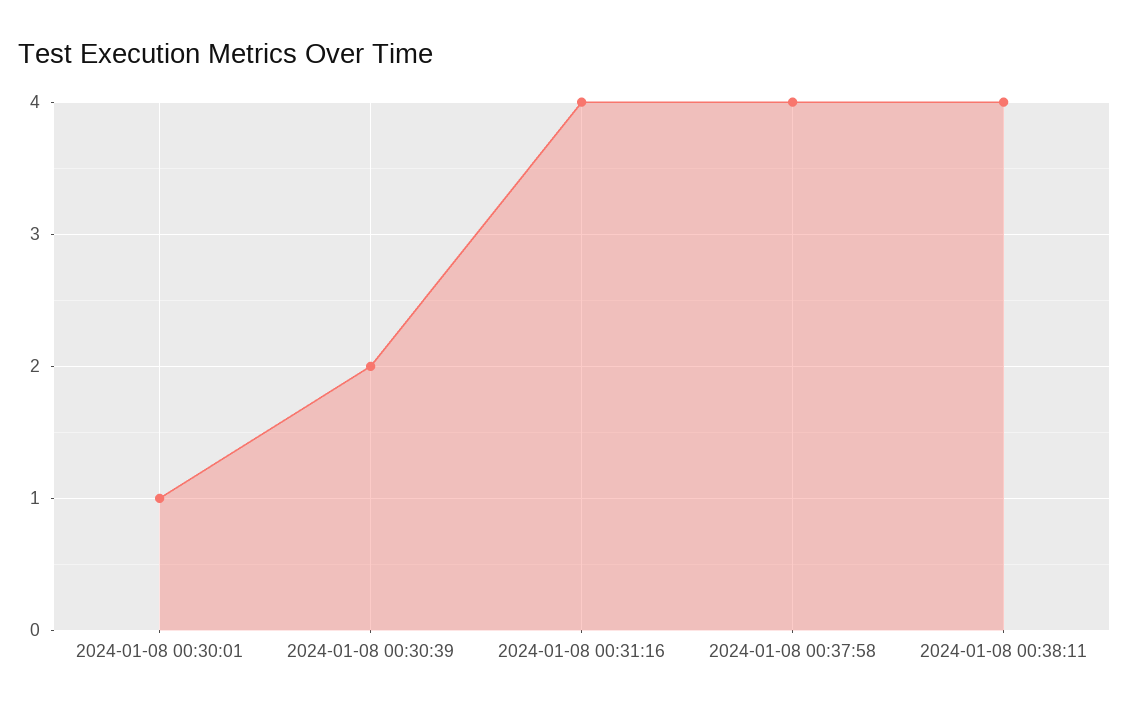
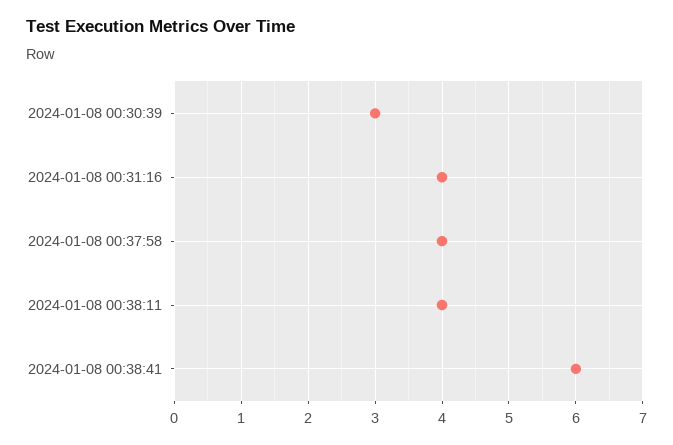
2024-01-08 00:30:01: 1 -> none
2024-01-08 00:30:39: 2 -> 3
2024-01-08 00:38:41: none -> 6

